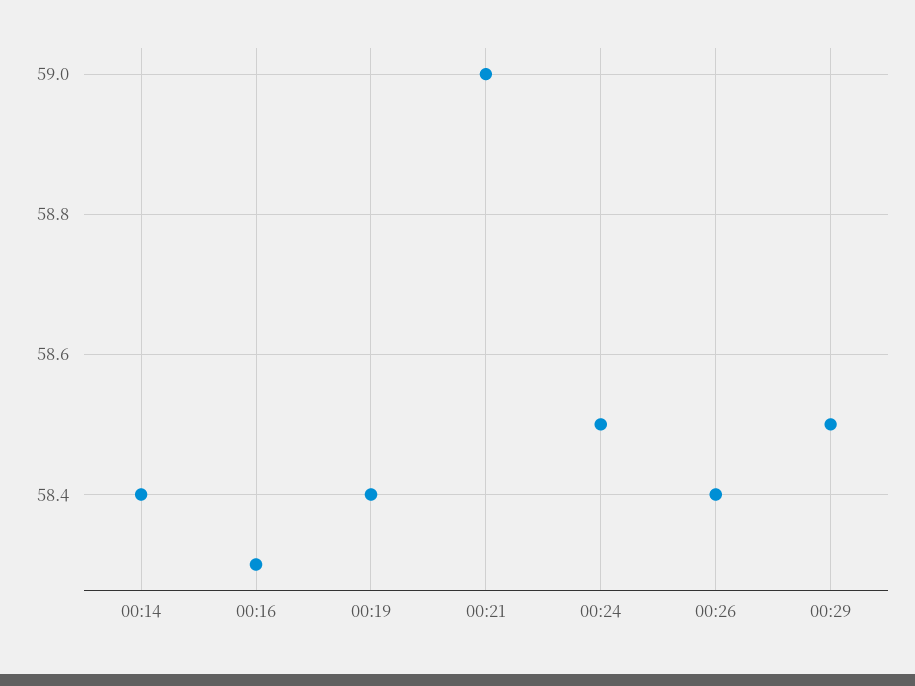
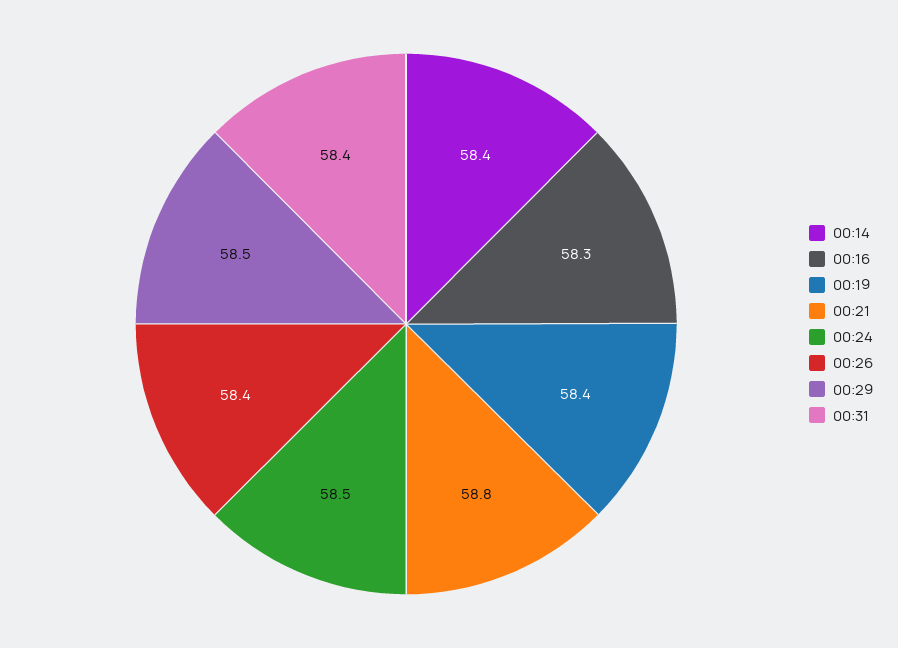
00:21: 59 -> 58.8
00:31: none -> 58.4

